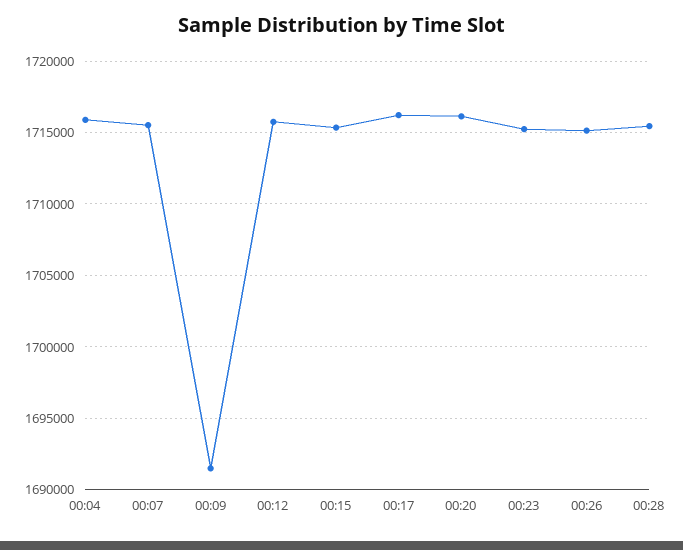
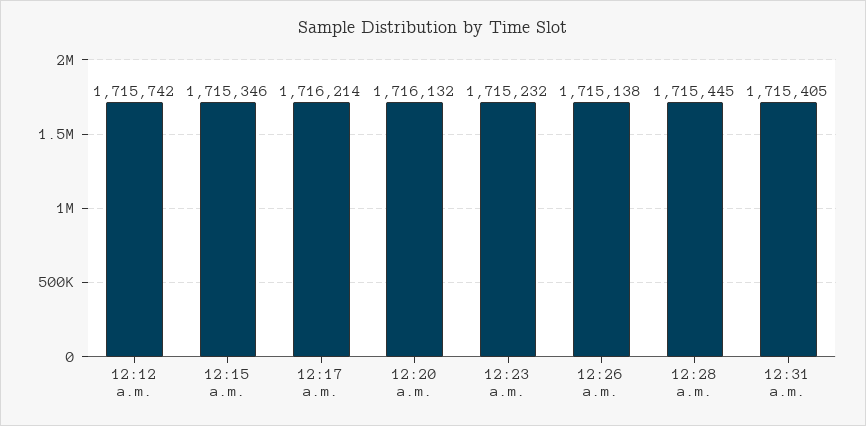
00:04: 1716000 -> none
00:07: 1715500 -> none
00:09: 1691500 -> none
12:31 a.m.: none -> 1715405

